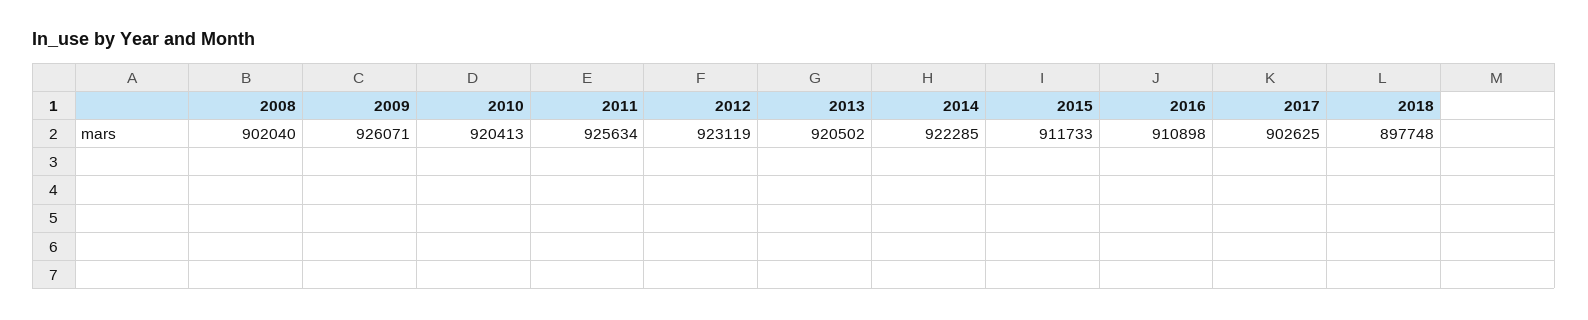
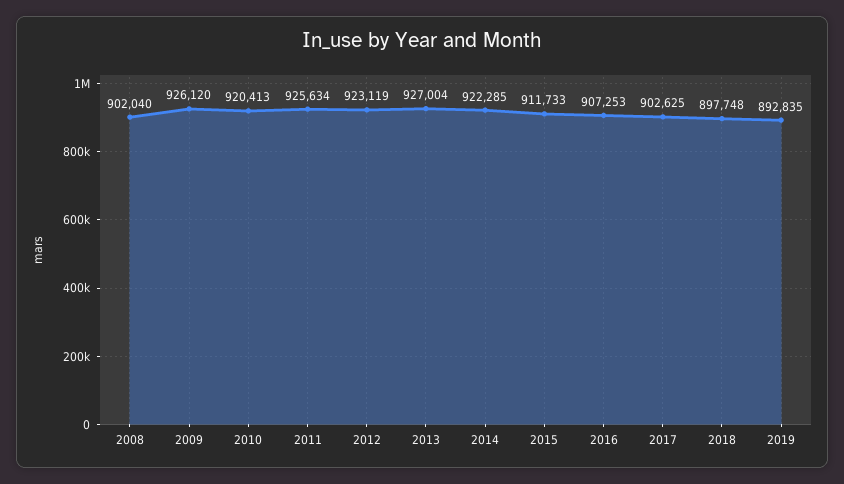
2009: 926071 -> 926120
2013: 920502 -> 927004
2016: 910898 -> 907253
2019: none -> 892835

